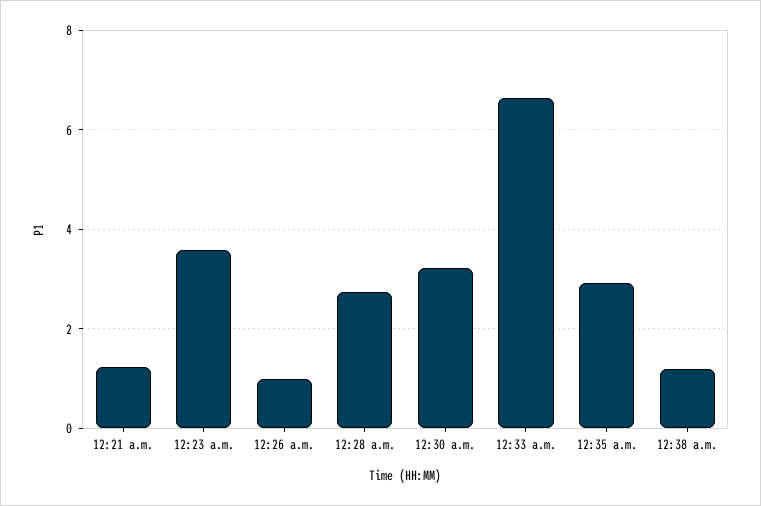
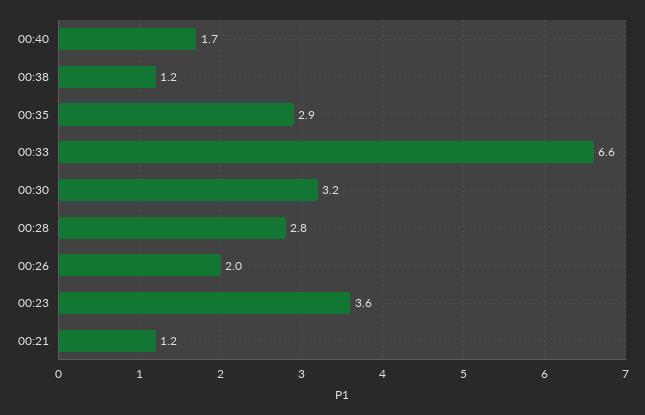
12:26 a.m.: 1 -> 2
00:40: none -> 1.7

